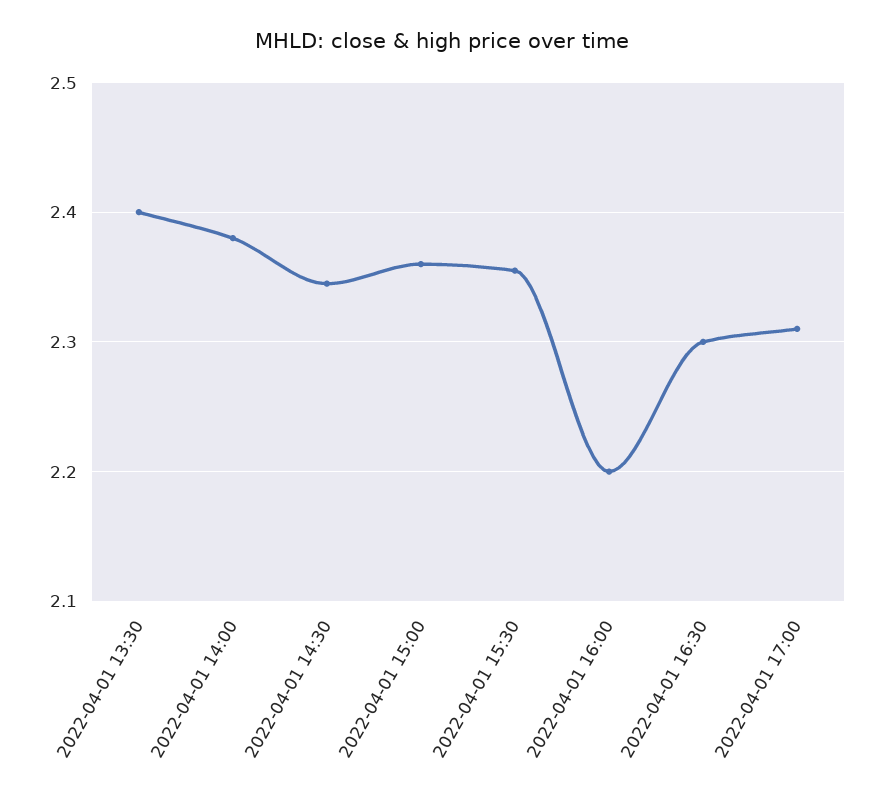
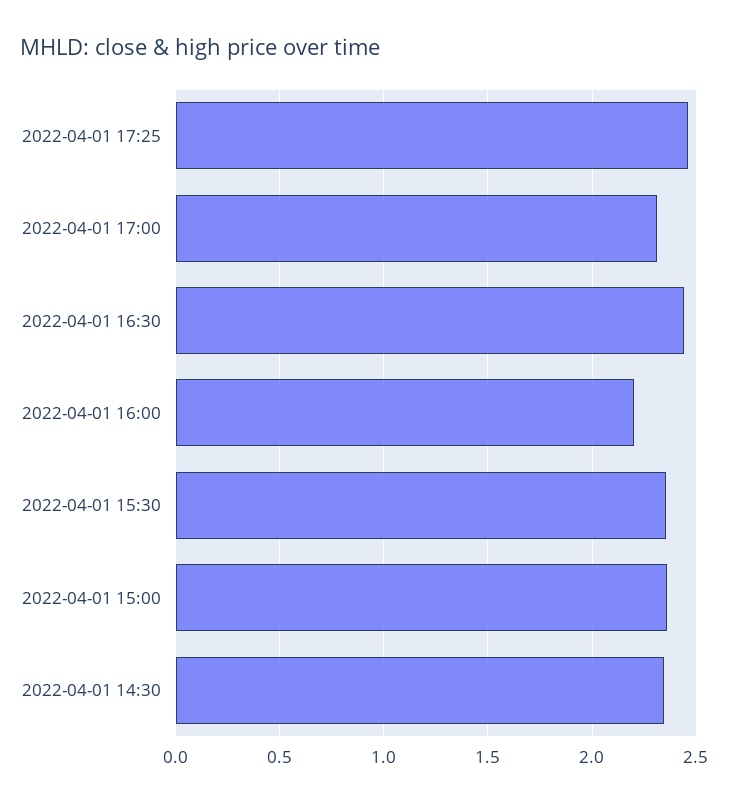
2022-04-01 13:30: 2.4 -> none
2022-04-01 14:00: 2.38 -> none
2022-04-01 16:30: 2.3 -> 2.45
2022-04-01 17:25: none -> 2.45

